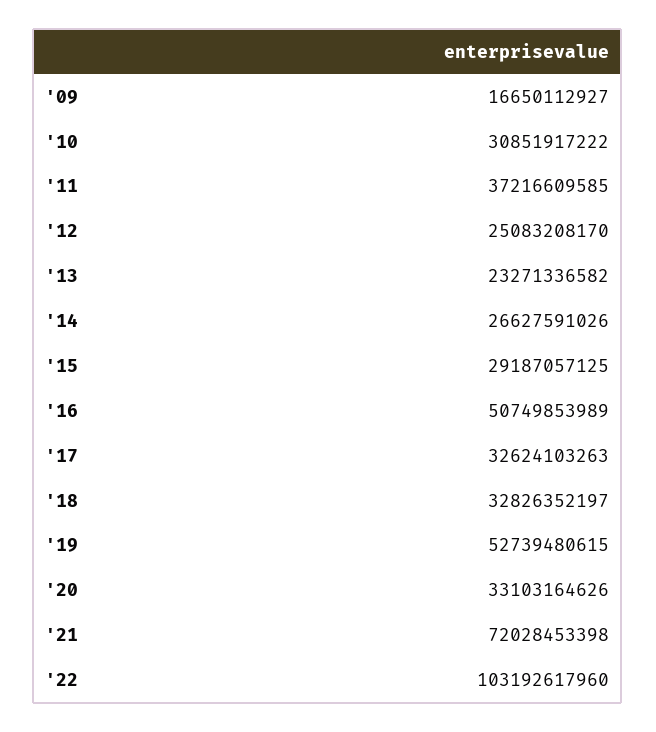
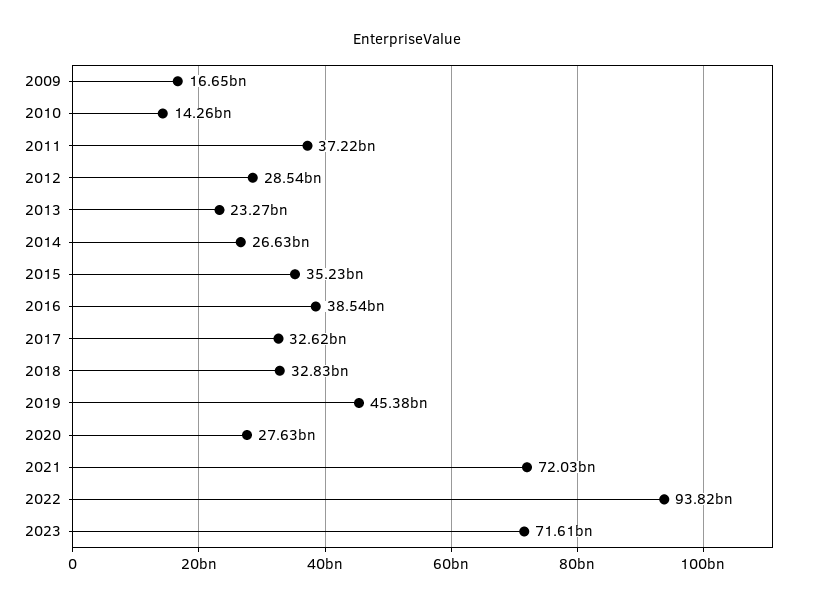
'10: 30851917222 -> 14260000000
'12: 25083208170 -> 28540000000
'15: 29187057125 -> 35230000000
'16: 50749853989 -> 38540000000
'19: 52739480615 -> 45380000000
'20: 33103164626 -> 27630000000
'22: 103192617960 -> 93820000000
2023: none -> 71610000000

